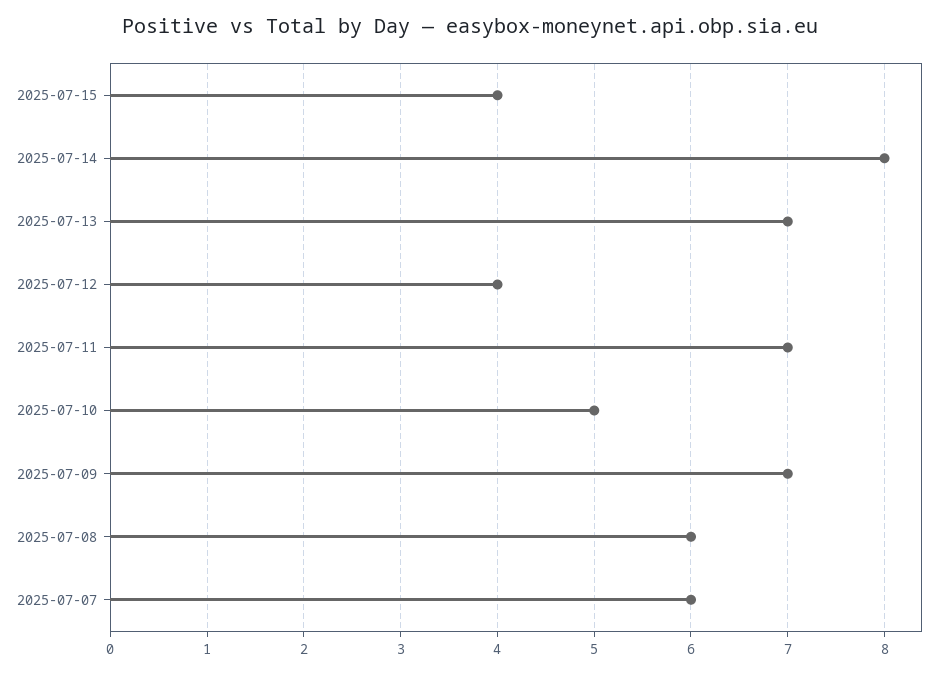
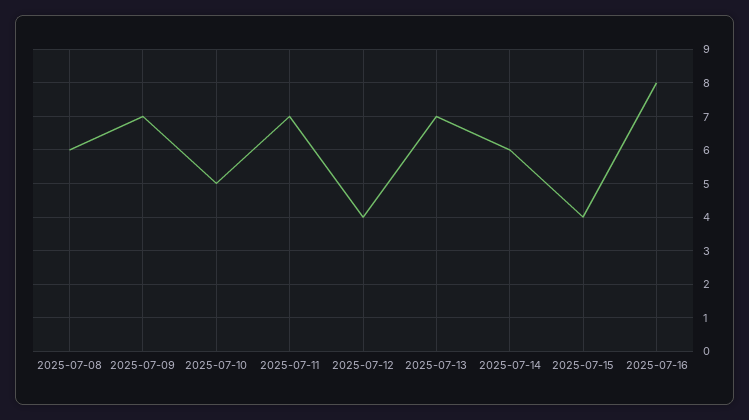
2025-07-14: 8 -> 6
2025-07-07: 6 -> none
2025-07-16: none -> 8

